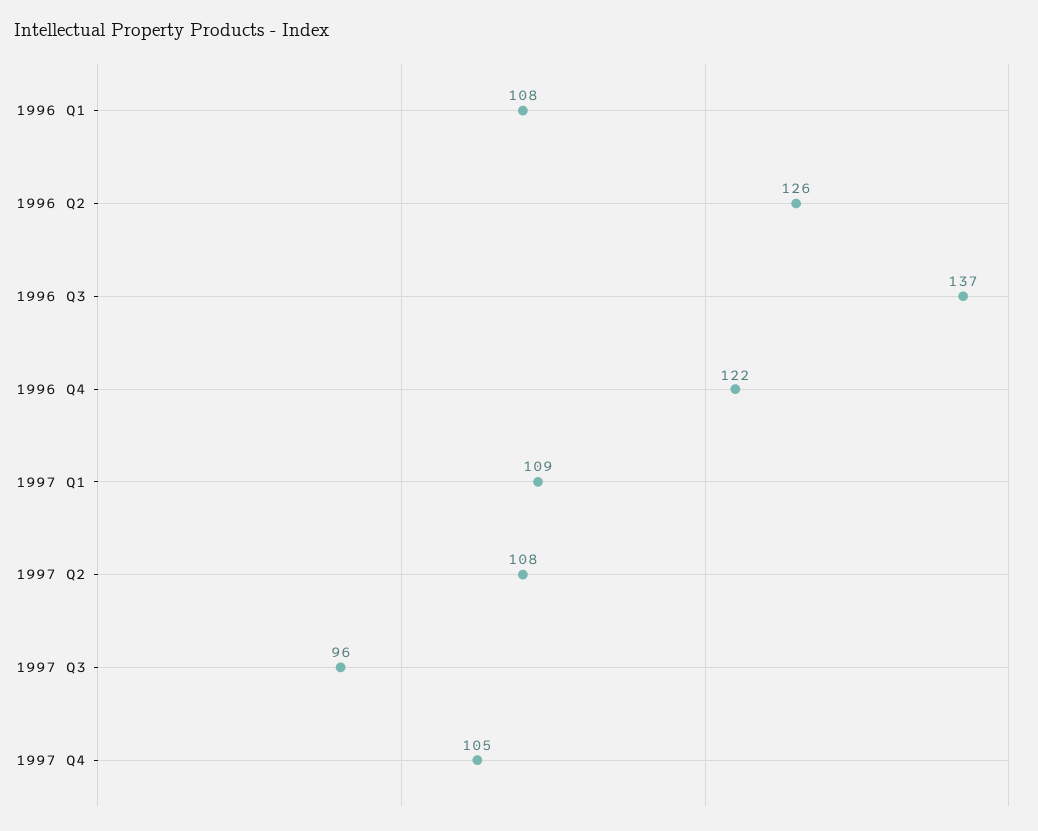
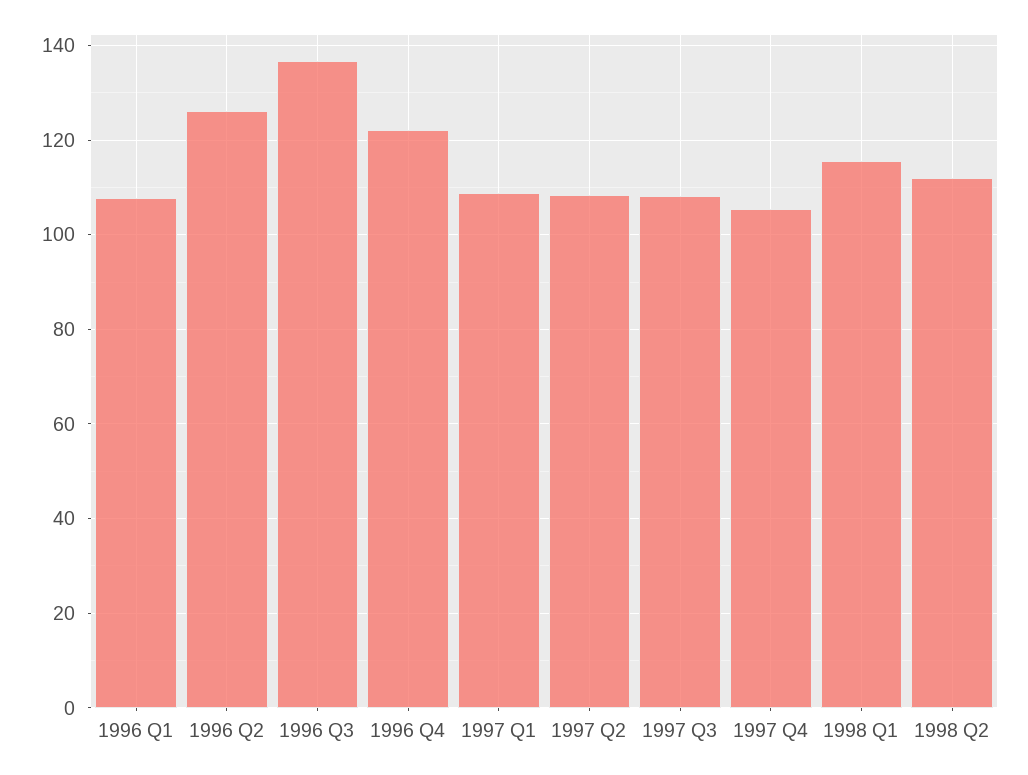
1997 Q3: 96 -> 108
1998 Q1: none -> 116
1998 Q2: none -> 112

